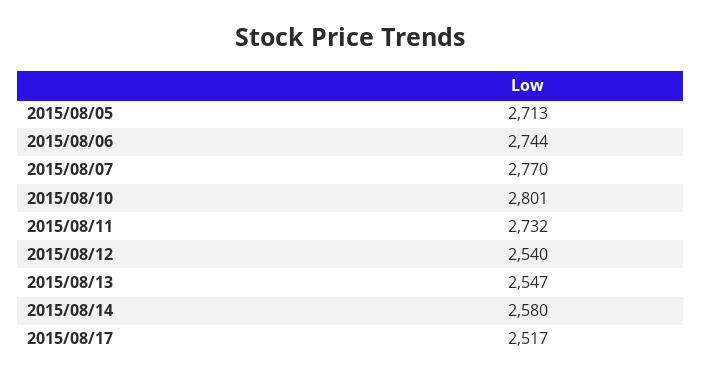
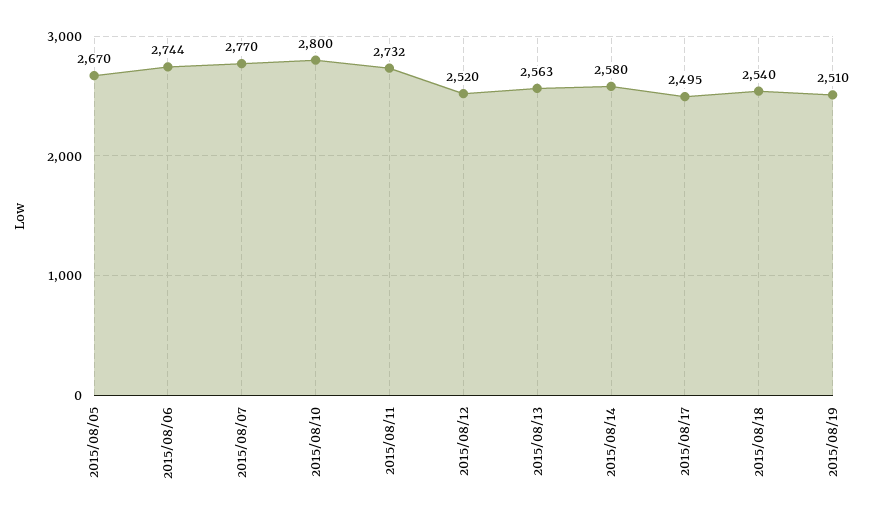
2015/08/05: 2713 -> 2670
2015/08/10: 2801 -> 2800
2015/08/12: 2540 -> 2520
2015/08/13: 2547 -> 2563
2015/08/17: 2517 -> 2495
2015/08/18: none -> 2540
2015/08/19: none -> 2510

